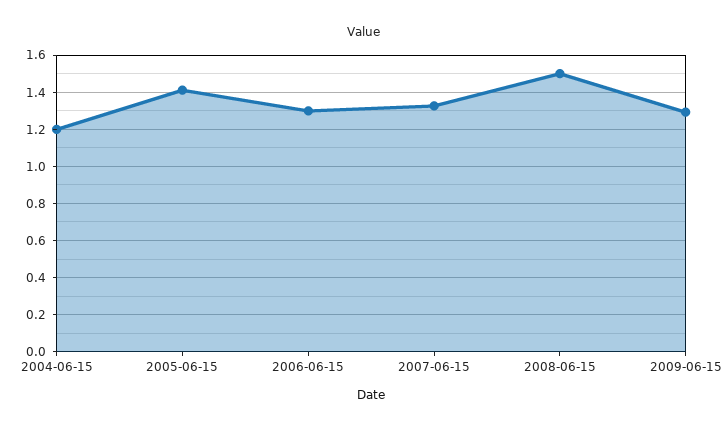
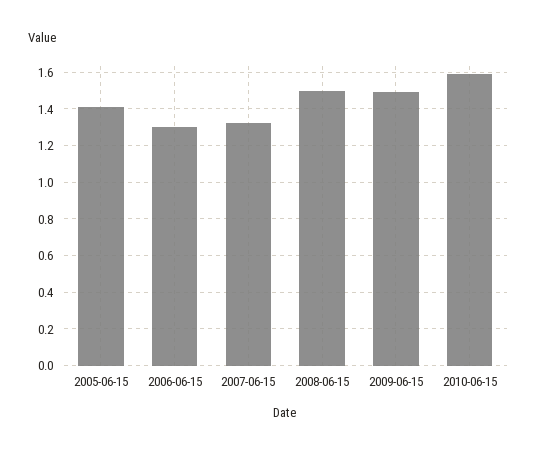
2004-06-15: 1.2 -> none
2009-06-15: 1.3 -> 1.5
2010-06-15: none -> 1.6

